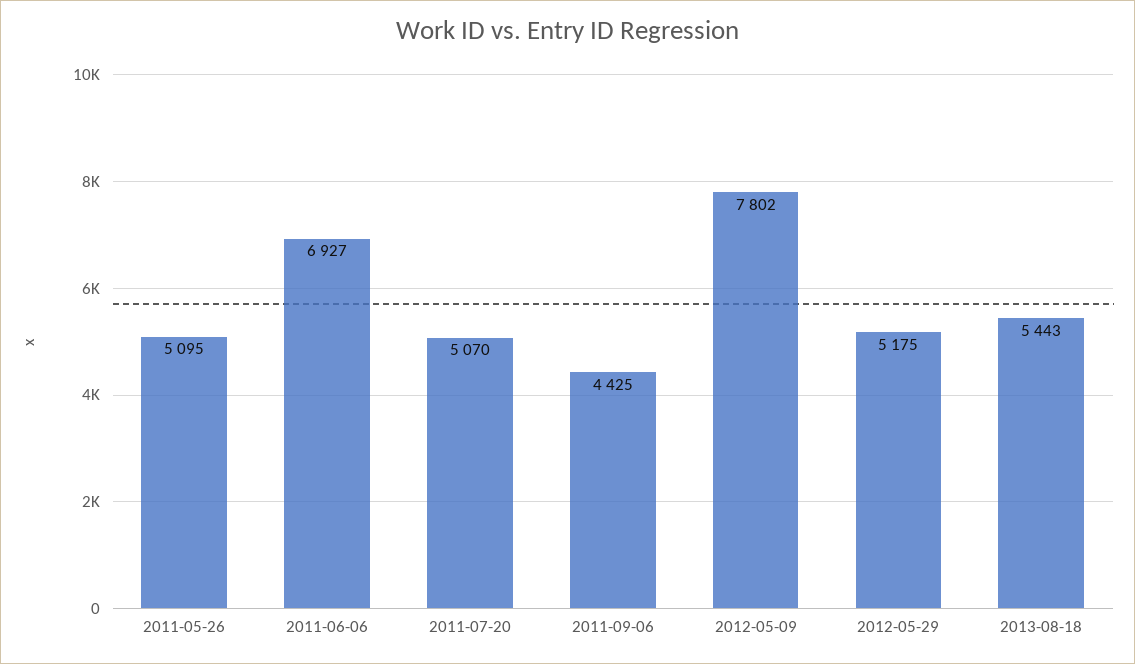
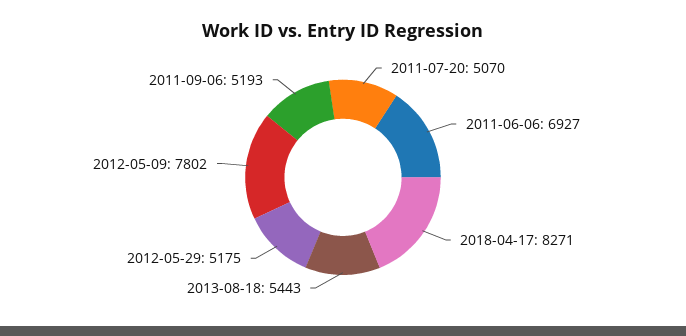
2011-05-26: 5095 -> none
2011-09-06: 4425 -> 5193
2018-04-17: none -> 8271

